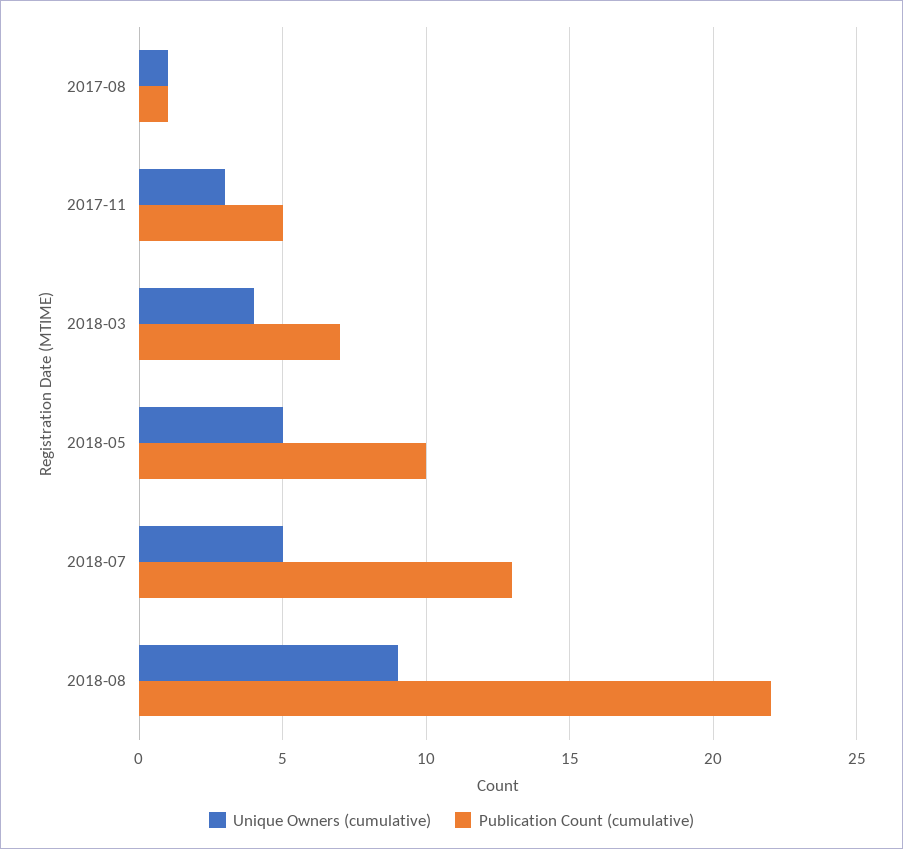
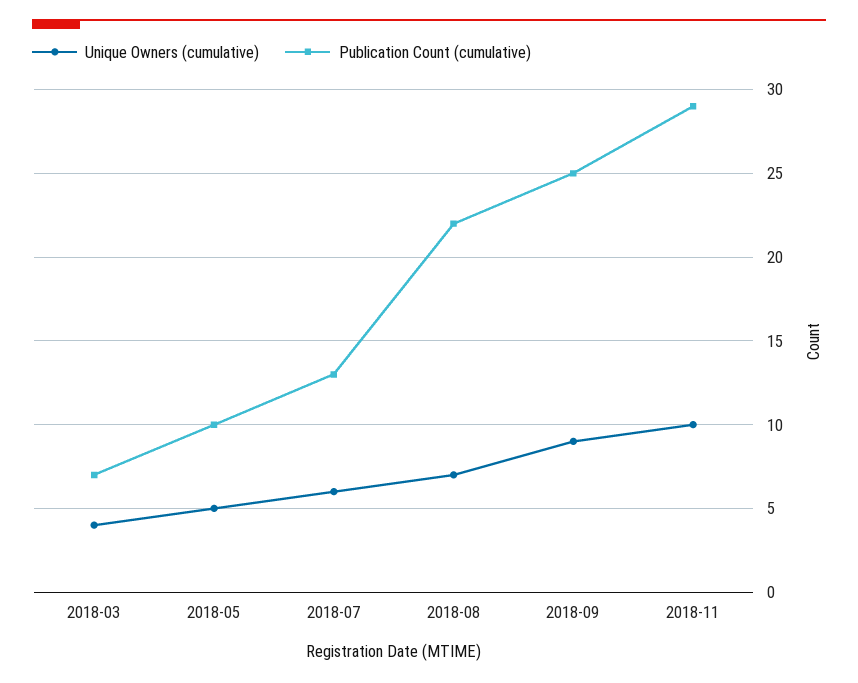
Unique Owners (cumulative), 2017-08: 1 -> none
Publication Count (cumulative), 2017-08: 1 -> none
Unique Owners (cumulative), 2017-11: 3 -> none
Publication Count (cumulative), 2017-11: 5 -> none
Unique Owners (cumulative), 2018-07: 5 -> 6
Unique Owners (cumulative), 2018-08: 9 -> 7
Unique Owners (cumulative), 2018-09: none -> 9
Publication Count (cumulative), 2018-09: none -> 25
Unique Owners (cumulative), 2018-11: none -> 10
Publication Count (cumulative), 2018-11: none -> 29

